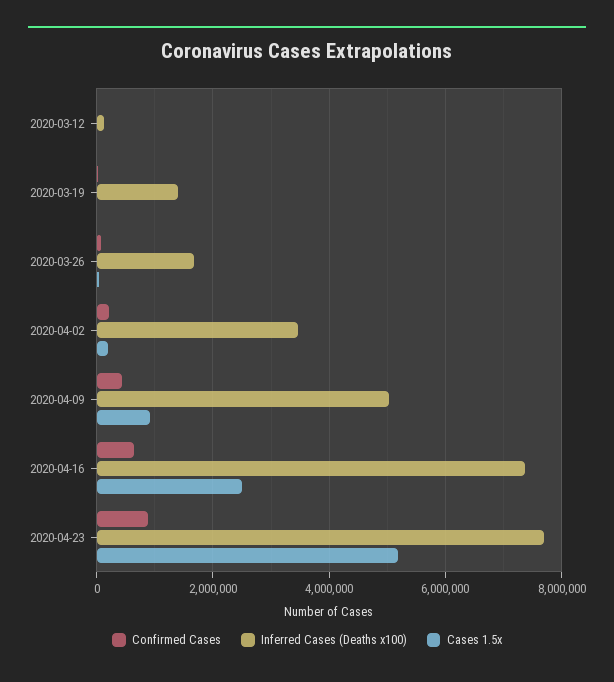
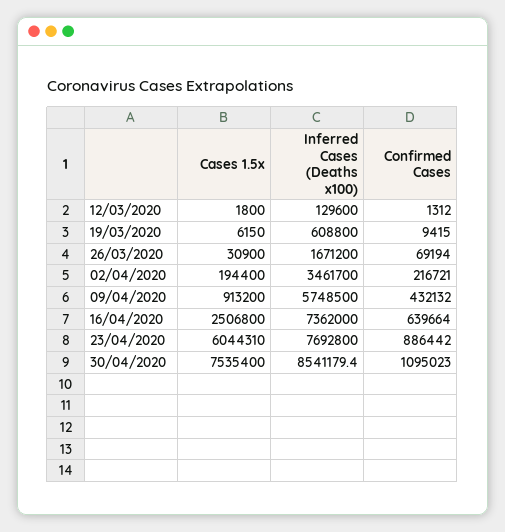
Inferred Cases (Deaths x100), 2020-03-19: 1400000 -> 608800
Inferred Cases (Deaths x100), 2020-04-09: 5000000 -> 5748500
Cases 1.5x, 2020-04-23: 5200000 -> 6044310
Cases 1.5x, 30/04/2020: none -> 7535400
Inferred Cases (Deaths x100), 30/04/2020: none -> 8541179.4
Confirmed Cases, 30/04/2020: none -> 1095023

